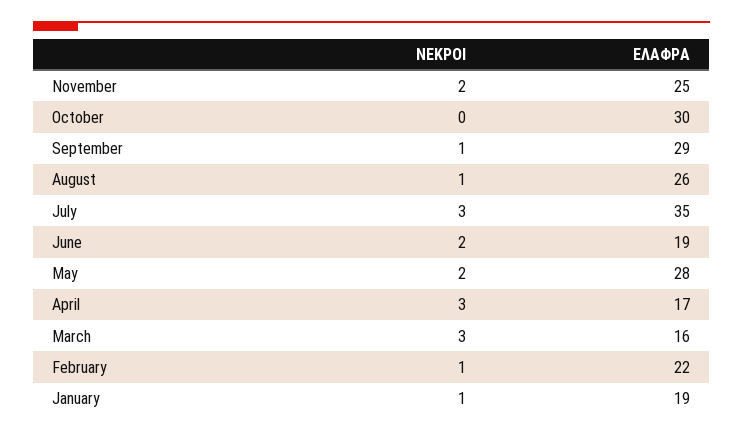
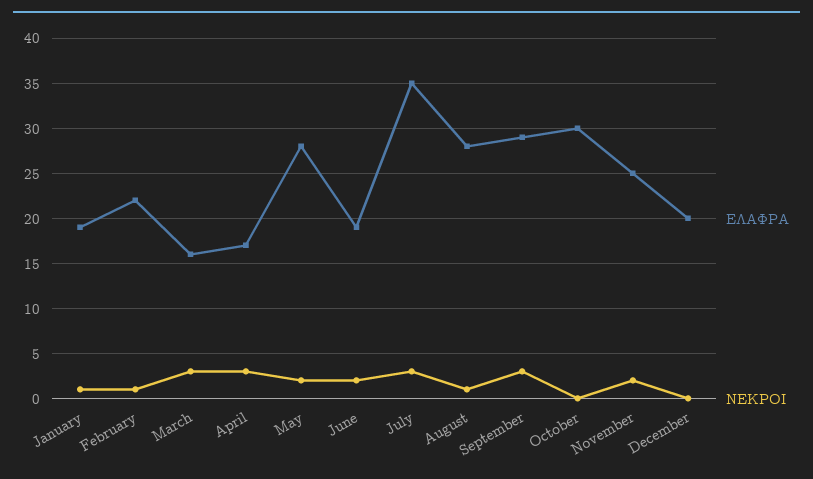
ΝΕΚΡΟΙ, September: 1 -> 3
ΕΛΑΦΡΑ, August: 26 -> 28
ΕΛΑΦΡΑ, December: none -> 20
ΝΕΚΡΟΙ, December: none -> 0

